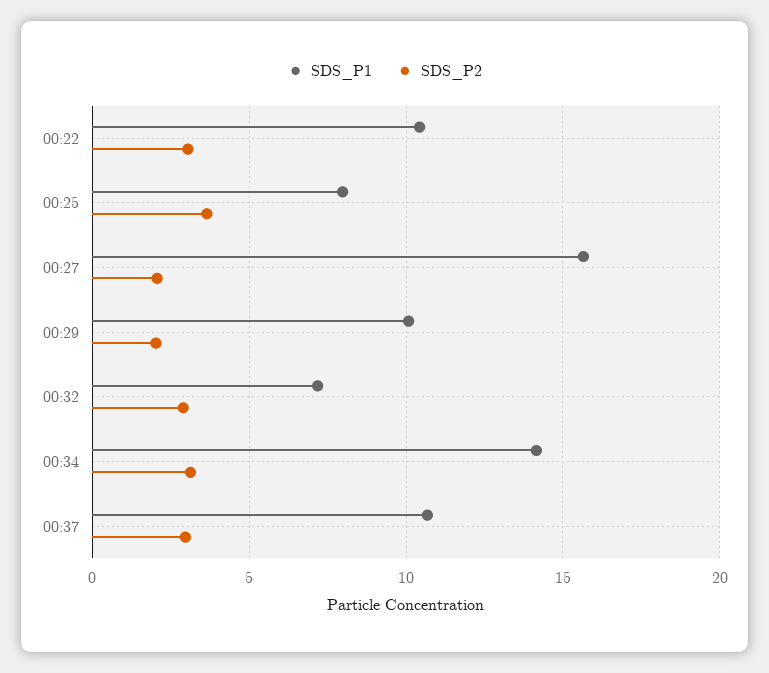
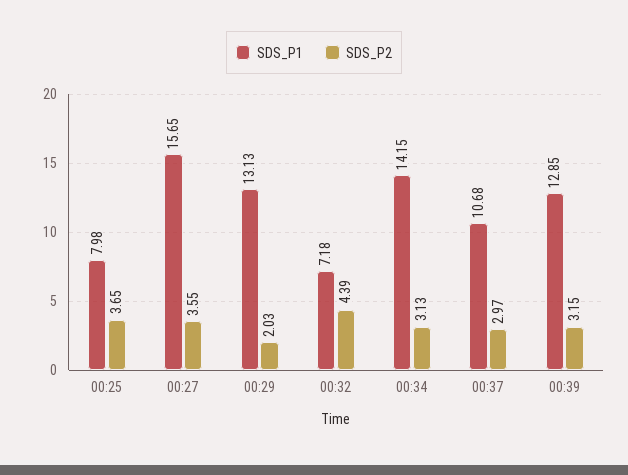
SDS_P1, 00:22: 10.5 -> none
SDS_P2, 00:22: 3 -> none
SDS_P2, 00:27: 2 -> 3.55
SDS_P1, 00:29: 10 -> 13.13
SDS_P2, 00:32: 3 -> 4.39
SDS_P1, 00:39: none -> 12.85
SDS_P2, 00:39: none -> 3.15

